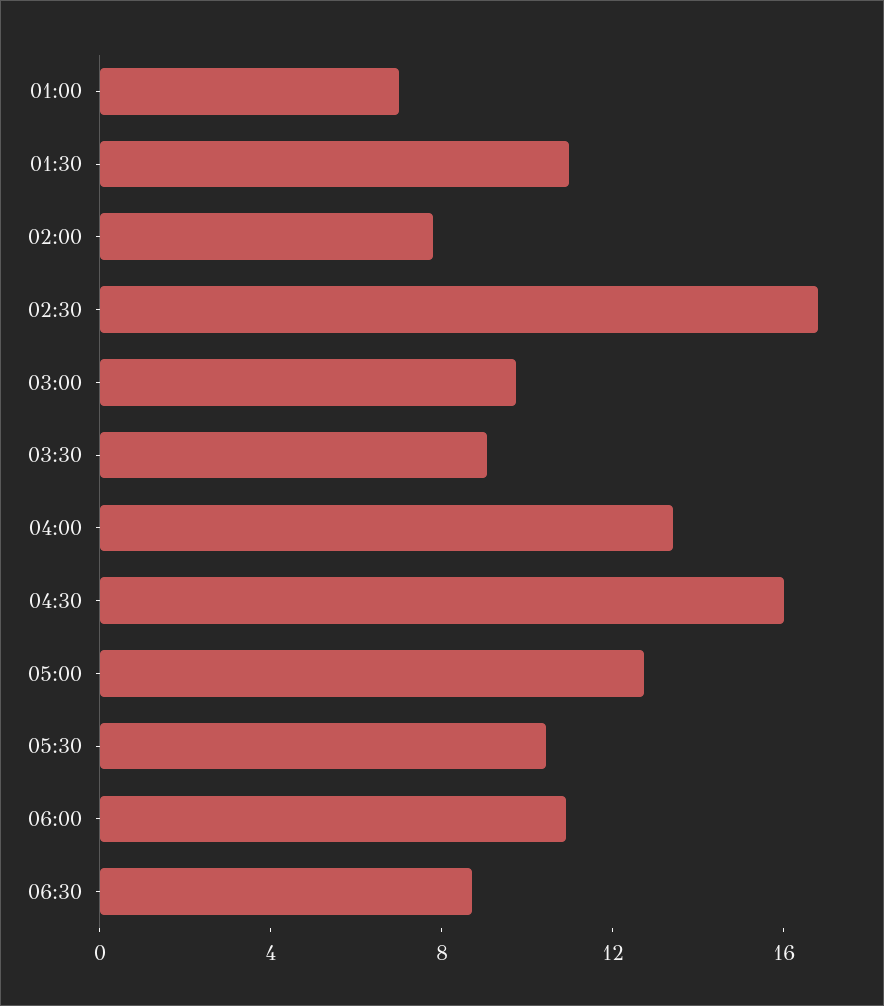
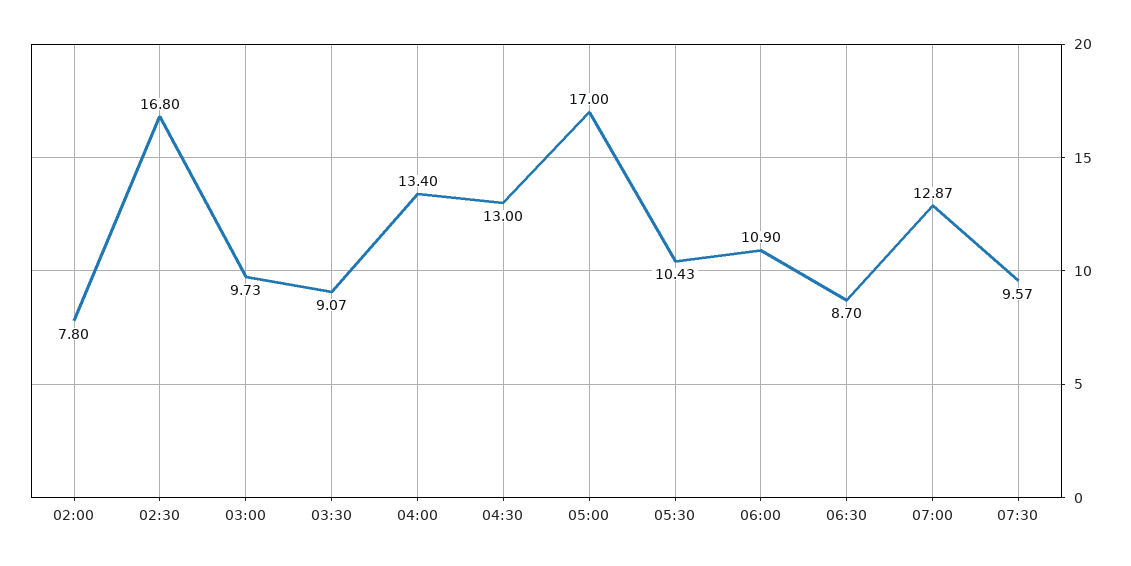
01:00: 7 -> none
01:30: 11 -> none
04:30: 16 -> 13
05:00: 13 -> 17
07:00: none -> 12.87
07:30: none -> 9.57

